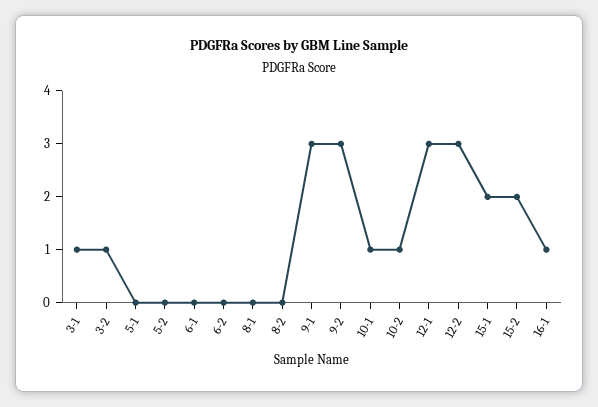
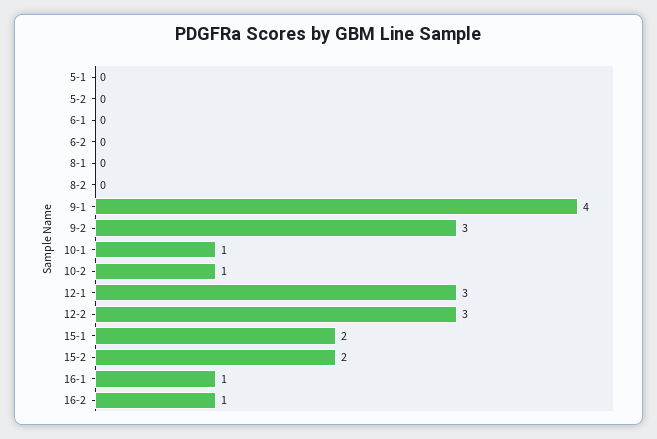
3-1: 1 -> none
3-2: 1 -> none
9-1: 3 -> 4
16-2: none -> 1

